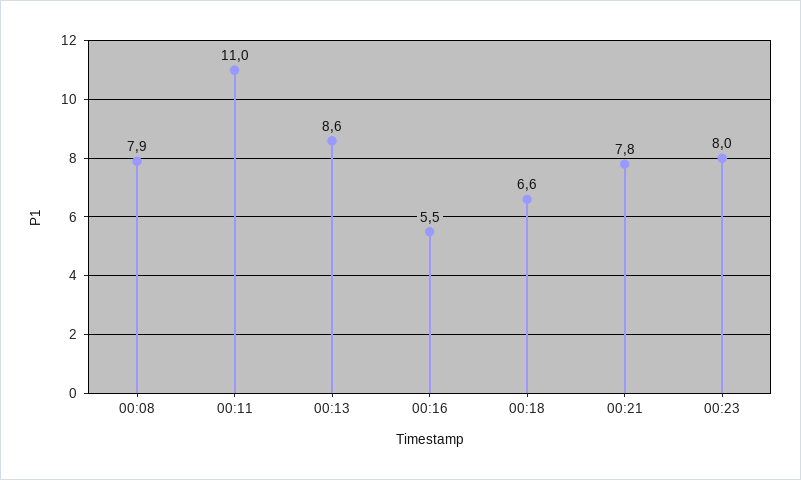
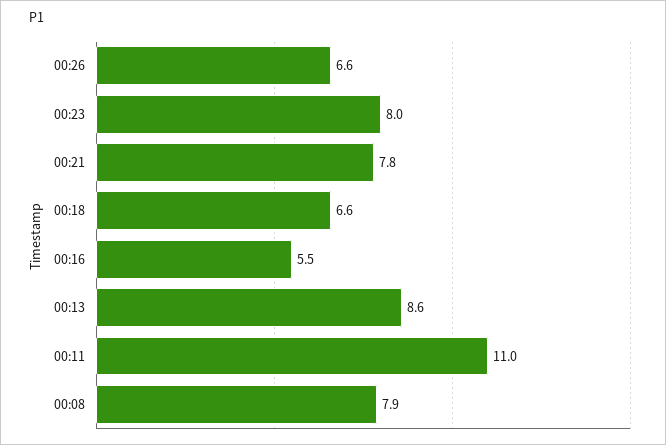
00:26: none -> 6.6

